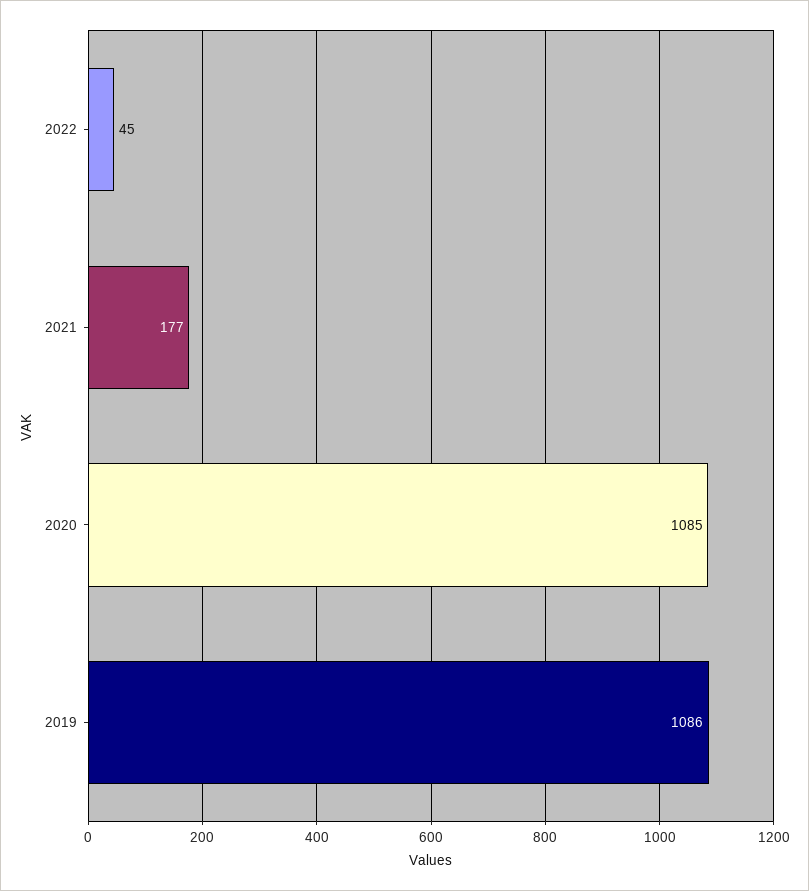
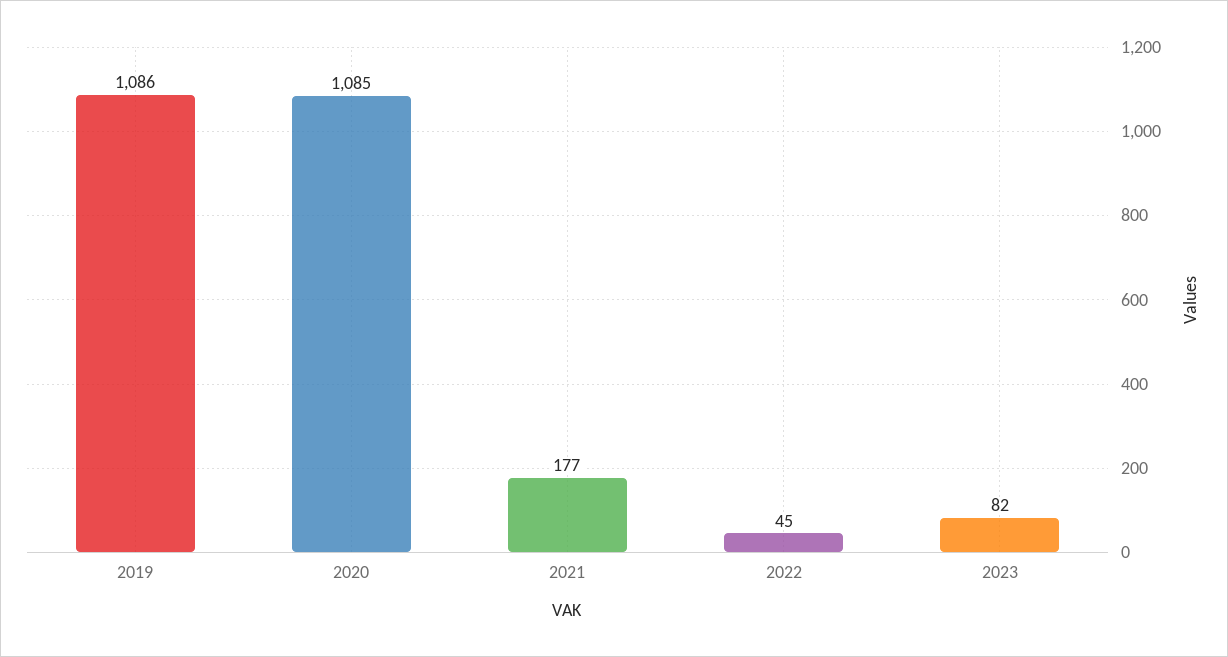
2023: none -> 82

